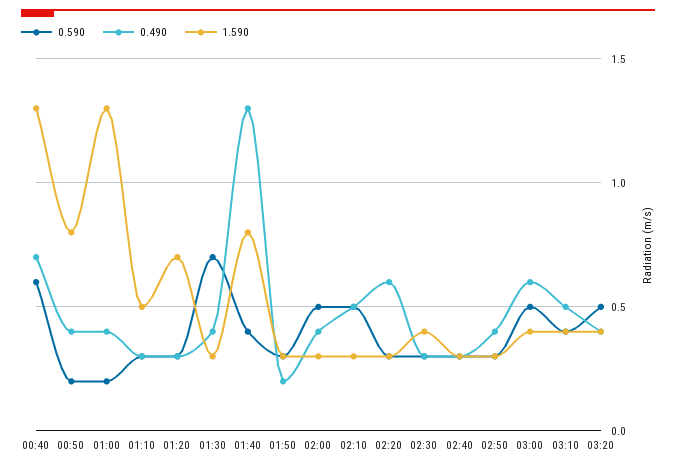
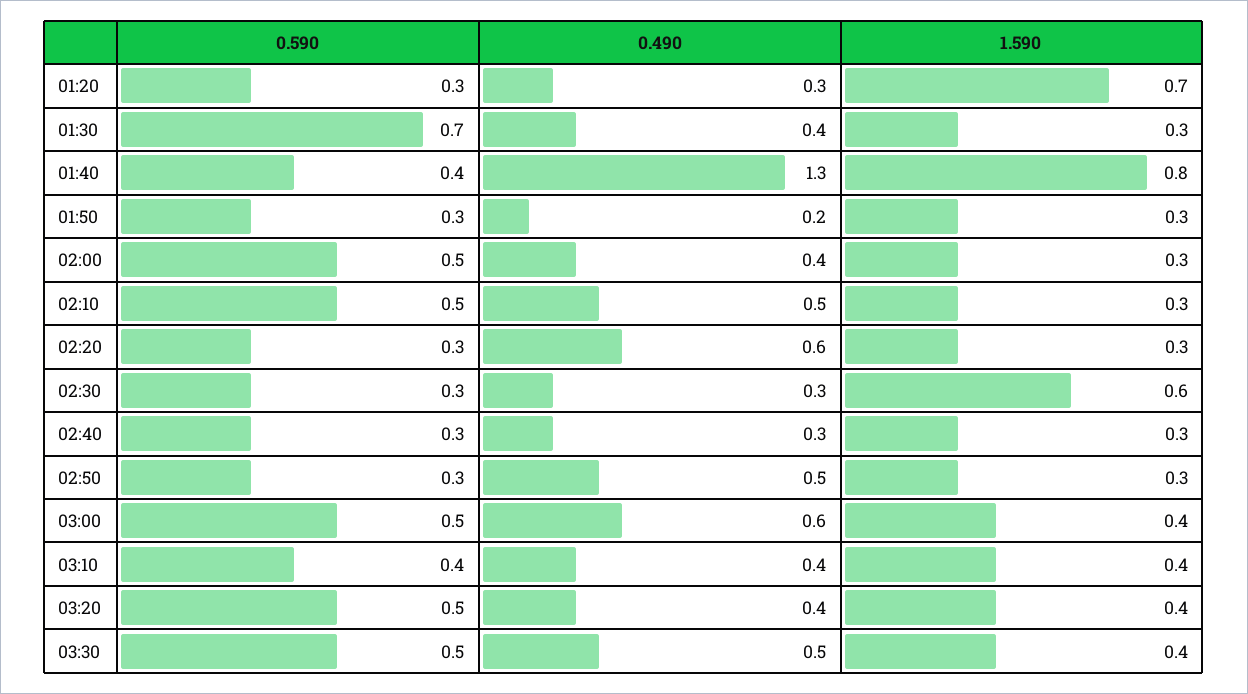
0.590, 00:40: 0.6 -> none
0.490, 00:40: 0.7 -> none
1.590, 00:40: 1.3 -> none
0.590, 00:50: 0.2 -> none
0.490, 00:50: 0.4 -> none
1.590, 00:50: 0.8 -> none
0.590, 01:00: 0.2 -> none
0.490, 01:00: 0.4 -> none
1.590, 01:00: 1.3 -> none
0.590, 01:10: 0.3 -> none
0.490, 01:10: 0.3 -> none
1.590, 01:10: 0.5 -> none
1.590, 02:30: 0.4 -> 0.6
0.490, 02:50: 0.4 -> 0.5
0.490, 03:10: 0.5 -> 0.4
0.590, 03:30: none -> 0.5
0.490, 03:30: none -> 0.5
1.590, 03:30: none -> 0.4

